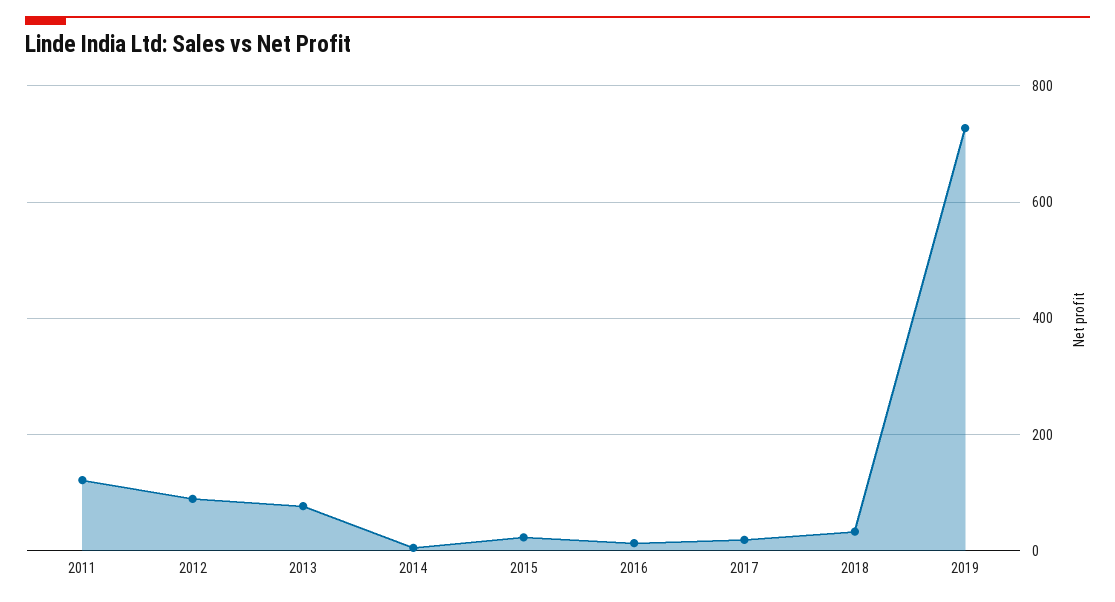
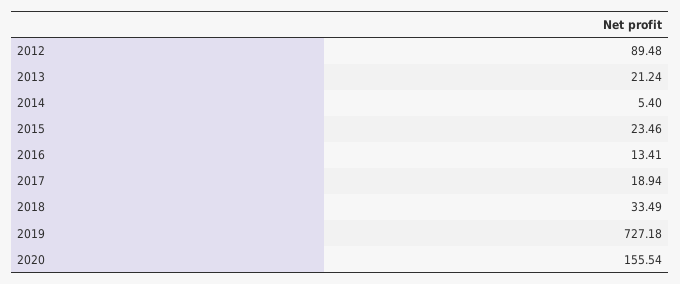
2011: 120 -> none
2013: 80 -> 21.24
2020: none -> 155.54

